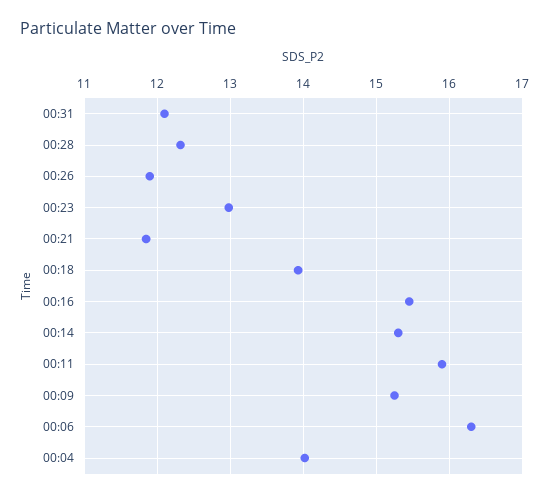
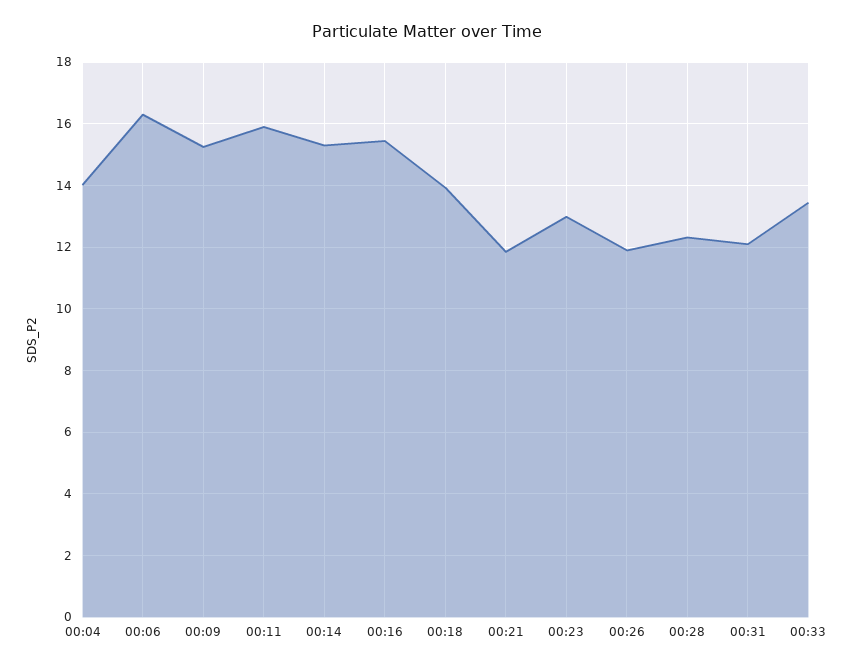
00:33: none -> 13.4

